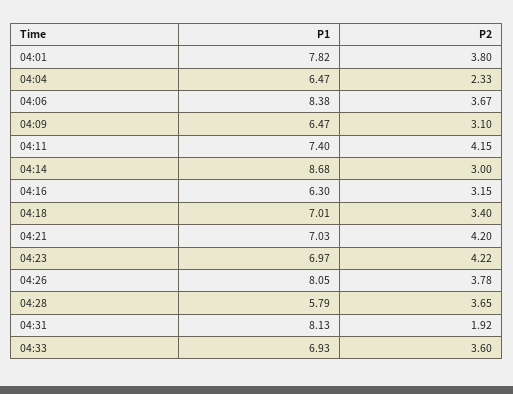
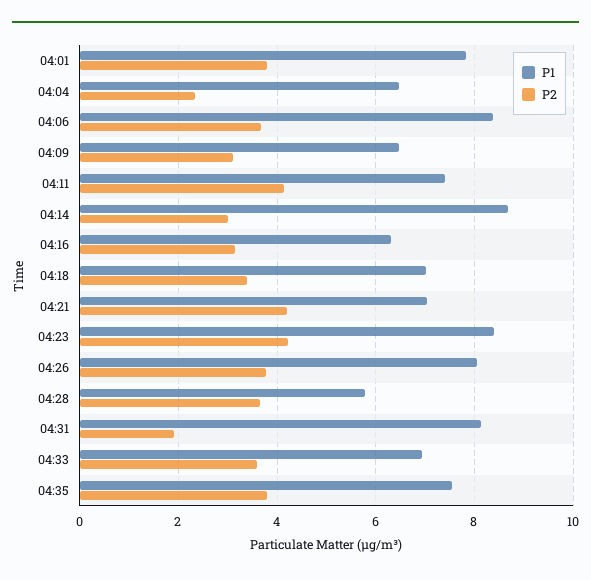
P1, 04:23: 6.97 -> 8.4
P1, 04:35: none -> 7.6
P2, 04:35: none -> 3.8

